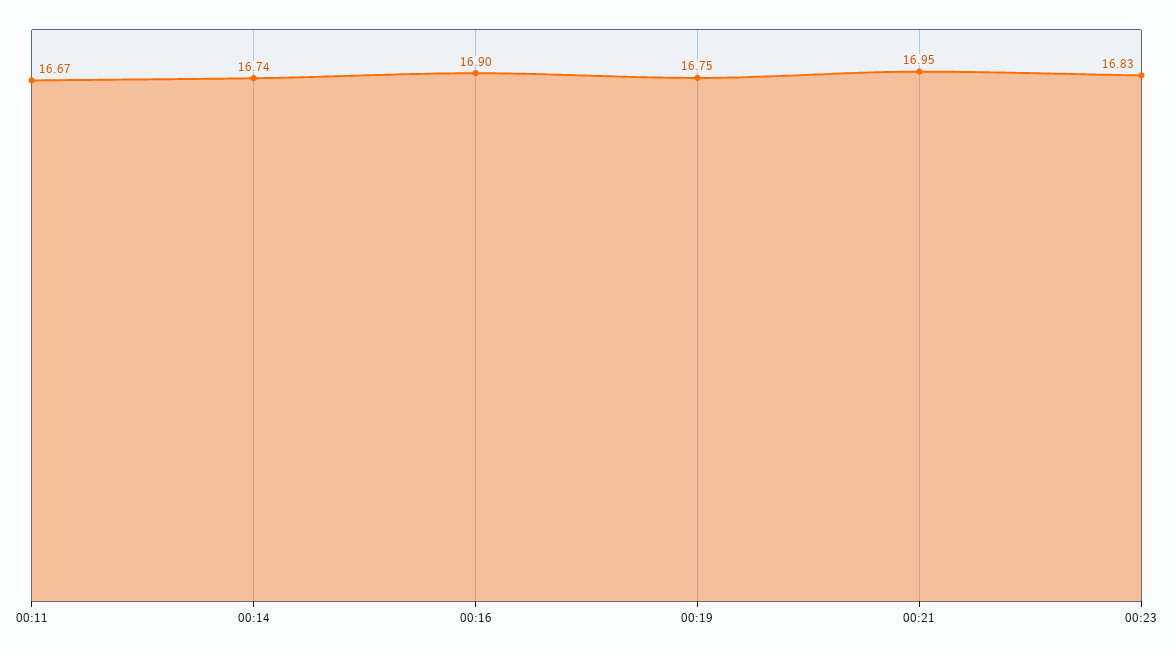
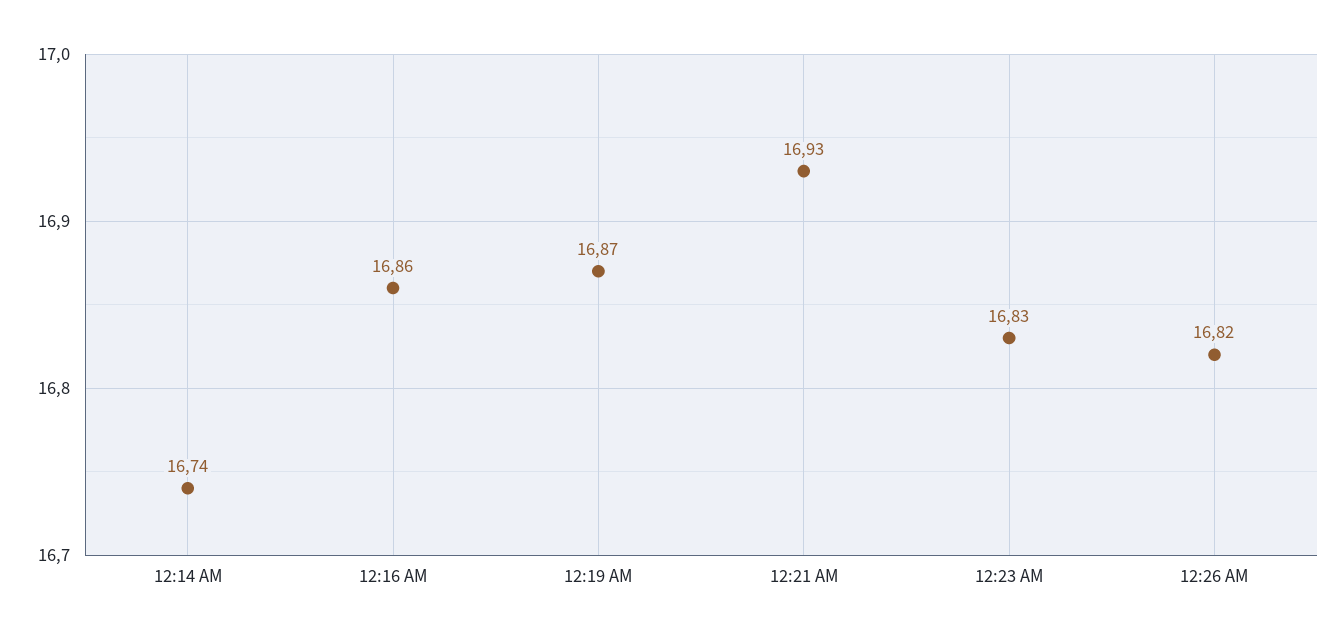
00:11: 16.67 -> none
00:16: 16.9 -> 16.86
00:19: 16.75 -> 16.87
00:21: 16.95 -> 16.93
12:26 AM: none -> 16.82

